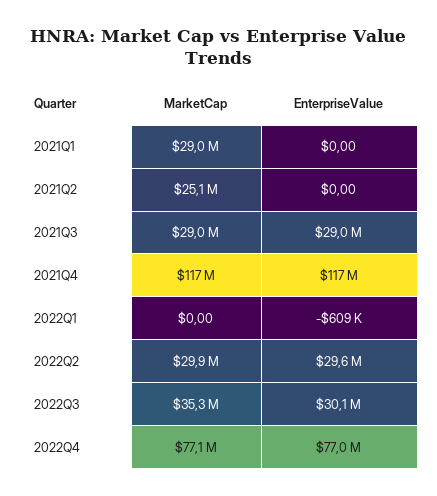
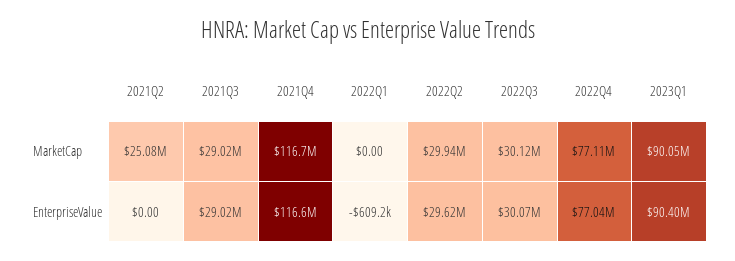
MarketCap, 2021Q1: 29000000 -> none
EnterpriseValue, 2021Q1: 0 -> none
MarketCap, 2022Q3: 35300000 -> 30120000
MarketCap, 2023Q1: none -> 90050000
EnterpriseValue, 2023Q1: none -> 90400000

